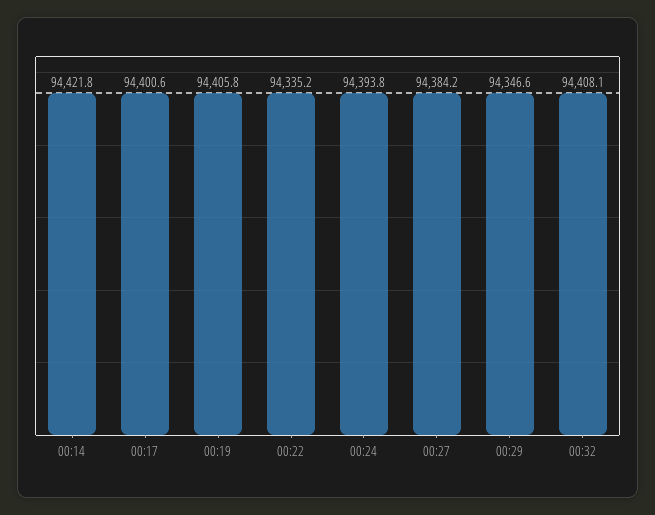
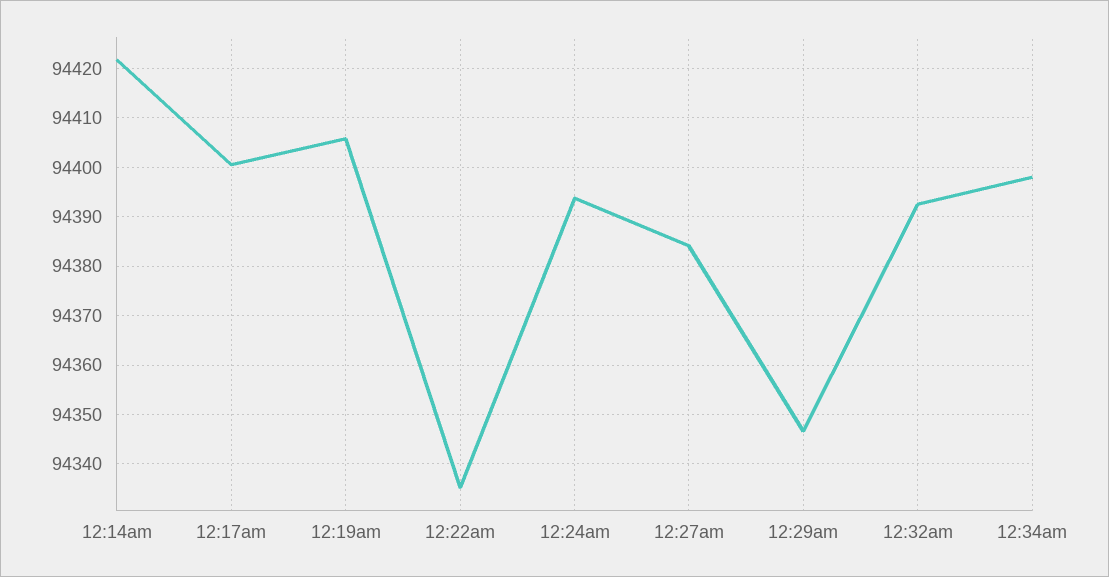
00:32: 94408.1 -> 94392
12:34am: none -> 94398

